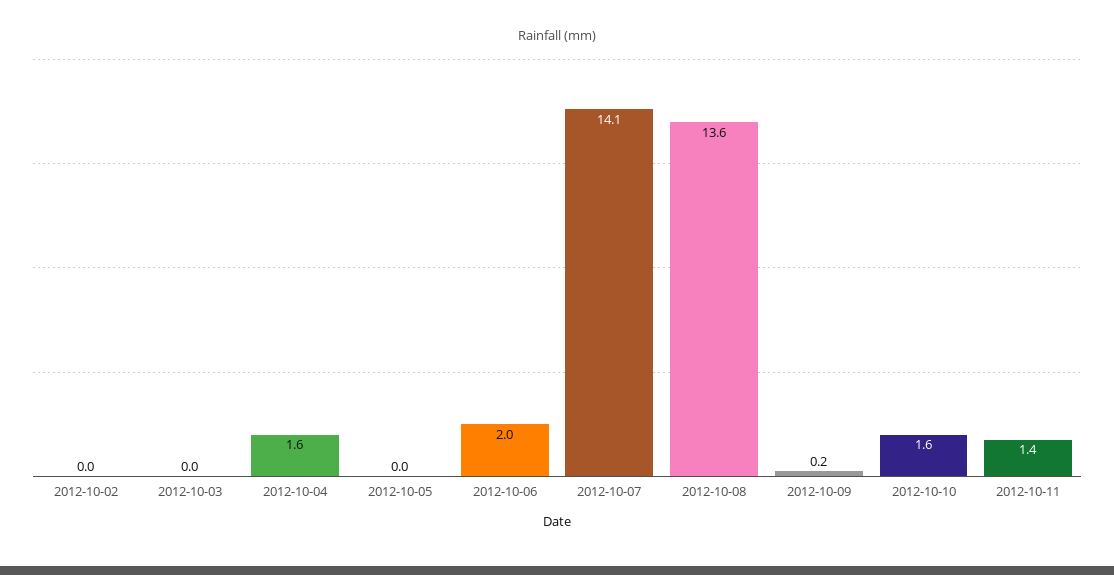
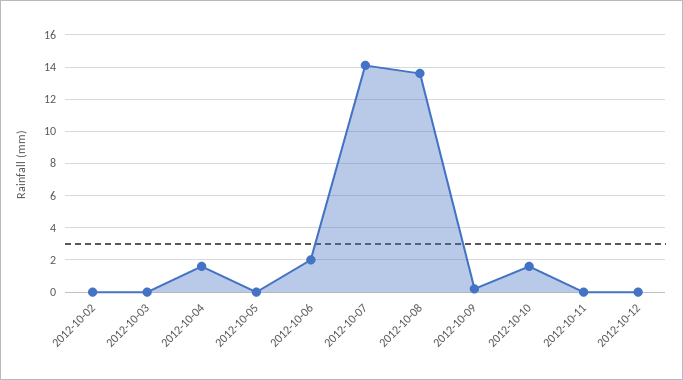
2012-10-11: 1.4 -> 0
2012-10-12: none -> 0

